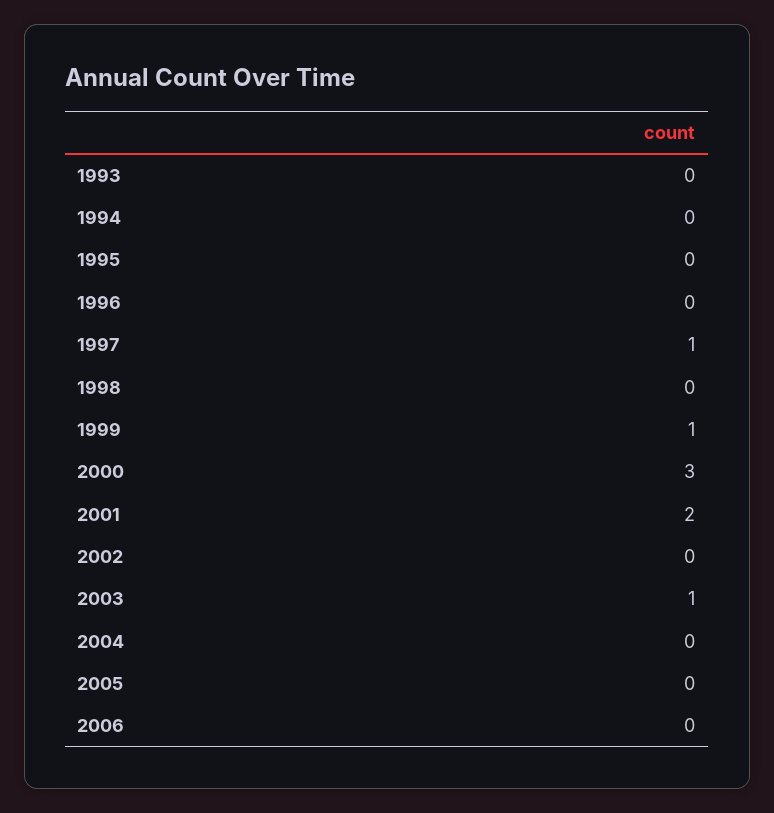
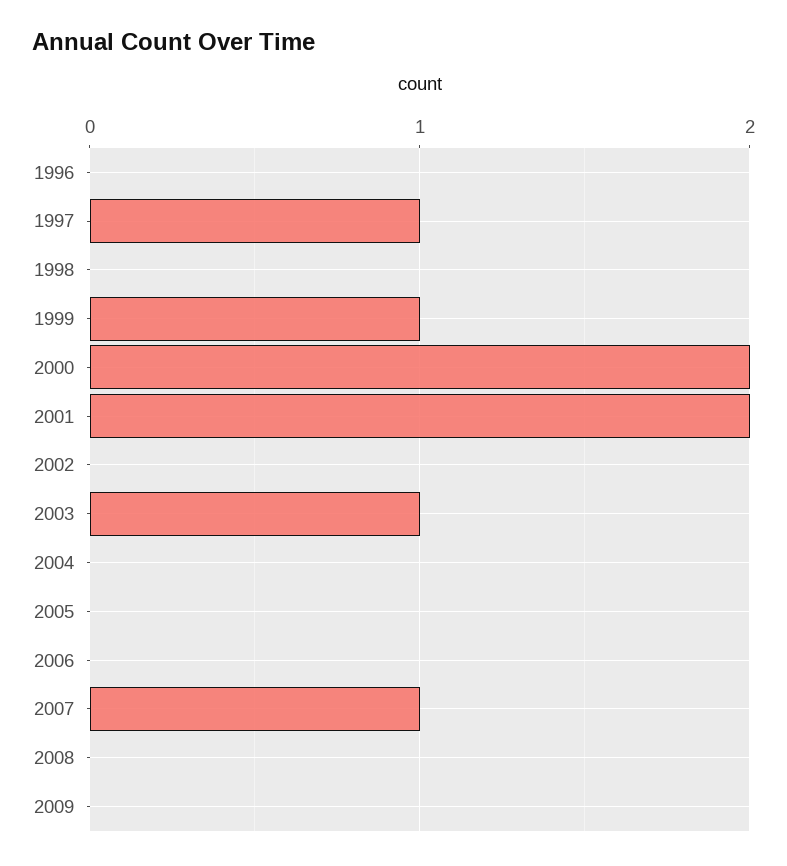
1993: 0 -> none
1994: 0 -> none
1995: 0 -> none
2000: 3 -> 2
2007: none -> 1
2008: none -> 0
2009: none -> 0

